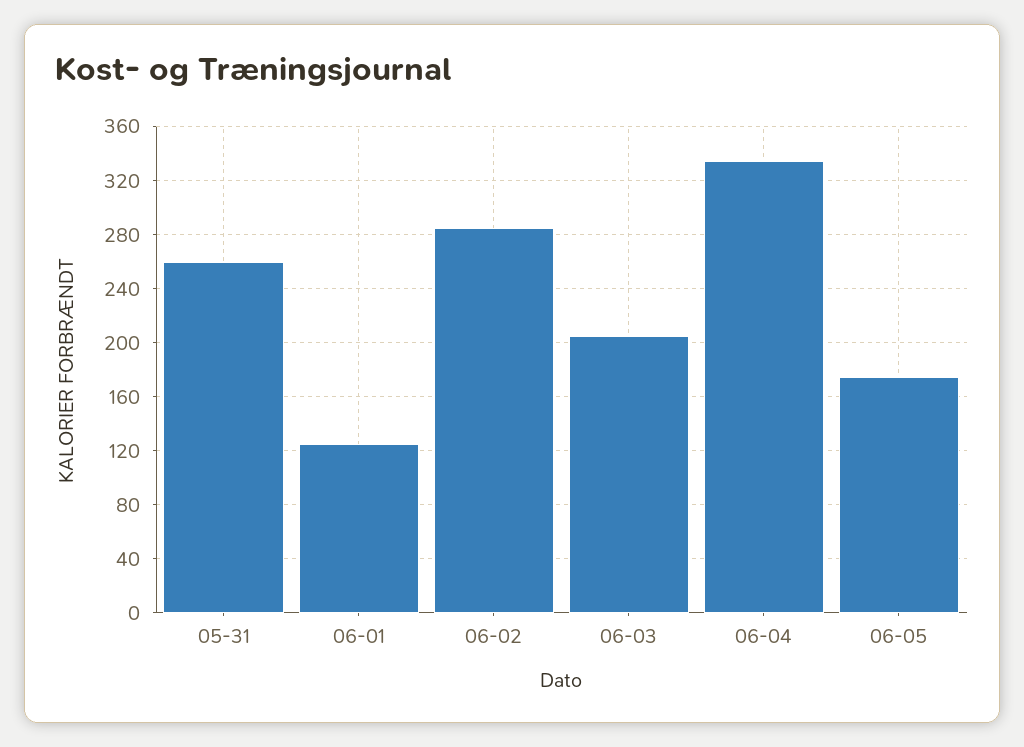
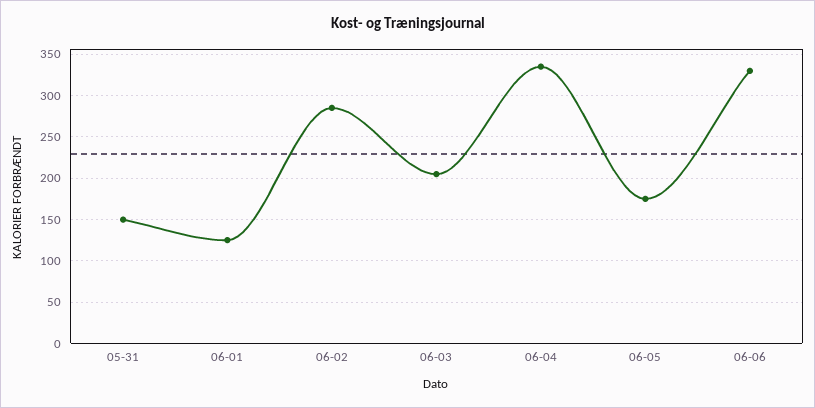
05-31: 260 -> 150
06-06: none -> 330

